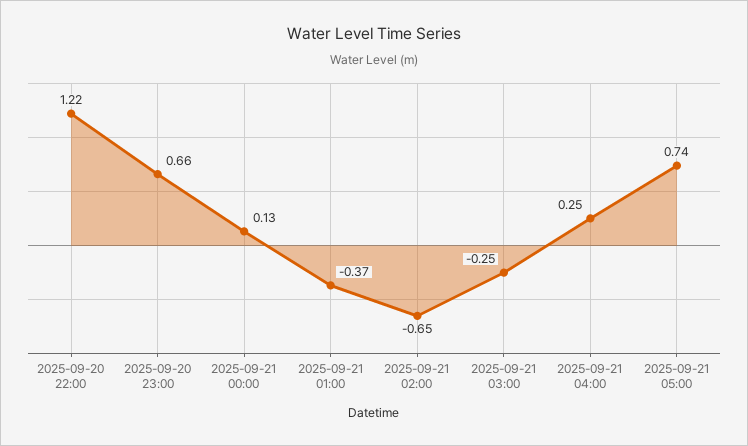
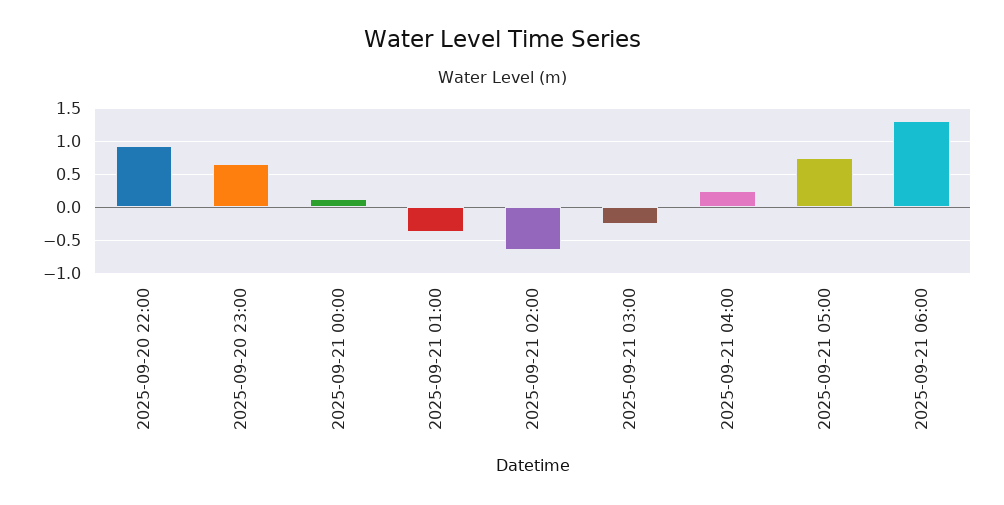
2025-09-20 22:00: 1.22 -> 0.9
2025-09-21 06:00: none -> 1.3

